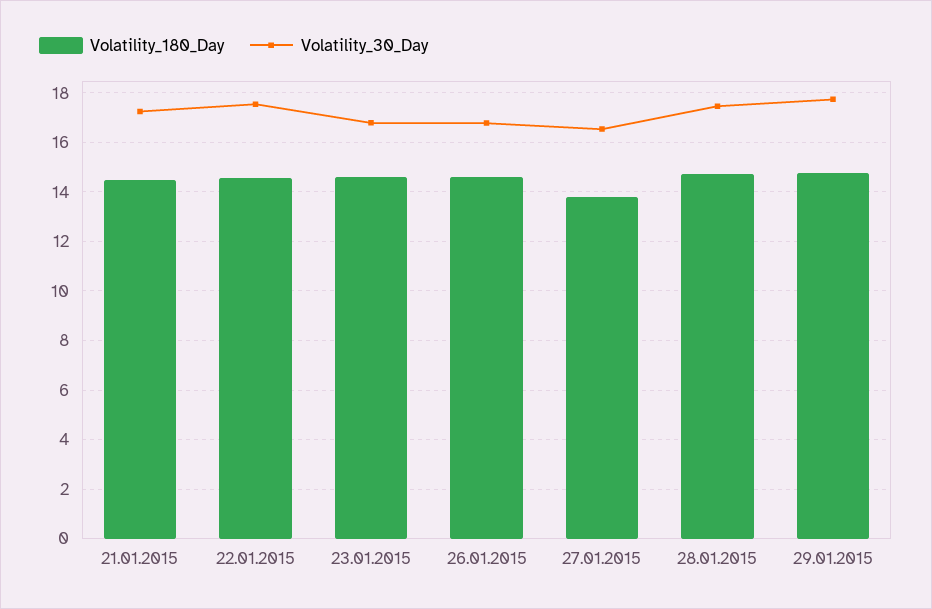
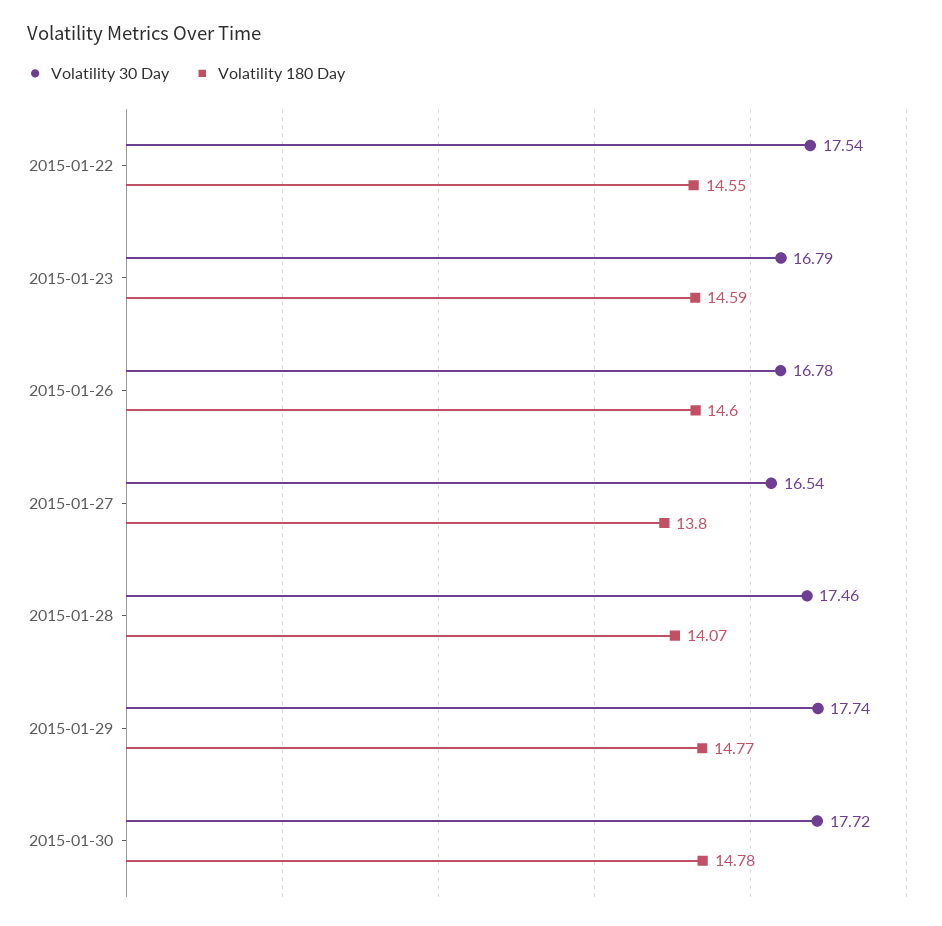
Volatility_180_Day, 21.01.2015: 14.5 -> none
Volatility_30_Day, 21.01.2015: 17.25 -> none
Volatility_180_Day, 28.01.2015: 14.75 -> 14.07
Volatility_30_Day, 2015-01-30: none -> 17.72
Volatility_180_Day, 2015-01-30: none -> 14.78

